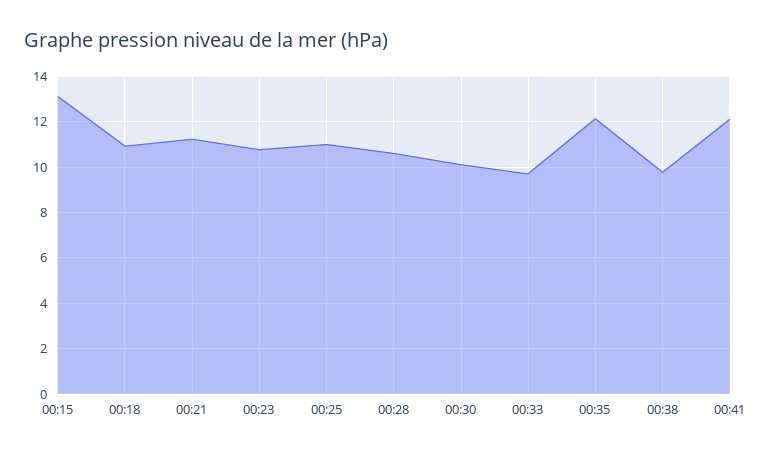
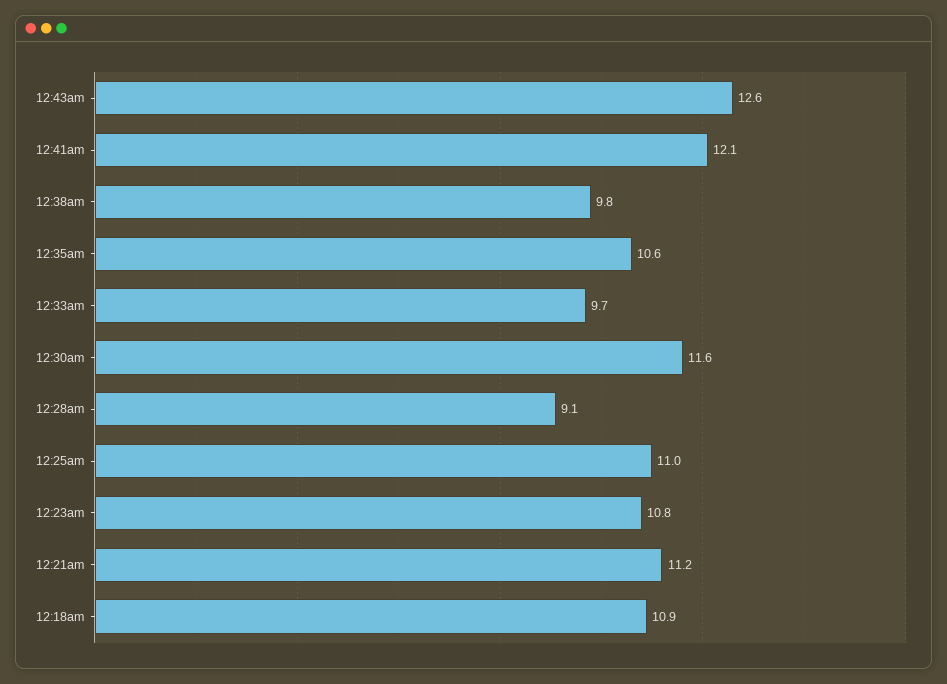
00:15: 13 -> none
00:28: 10.5 -> 9.1
00:30: 10 -> 11.6
00:35: 12 -> 10.6
12:43am: none -> 12.6

